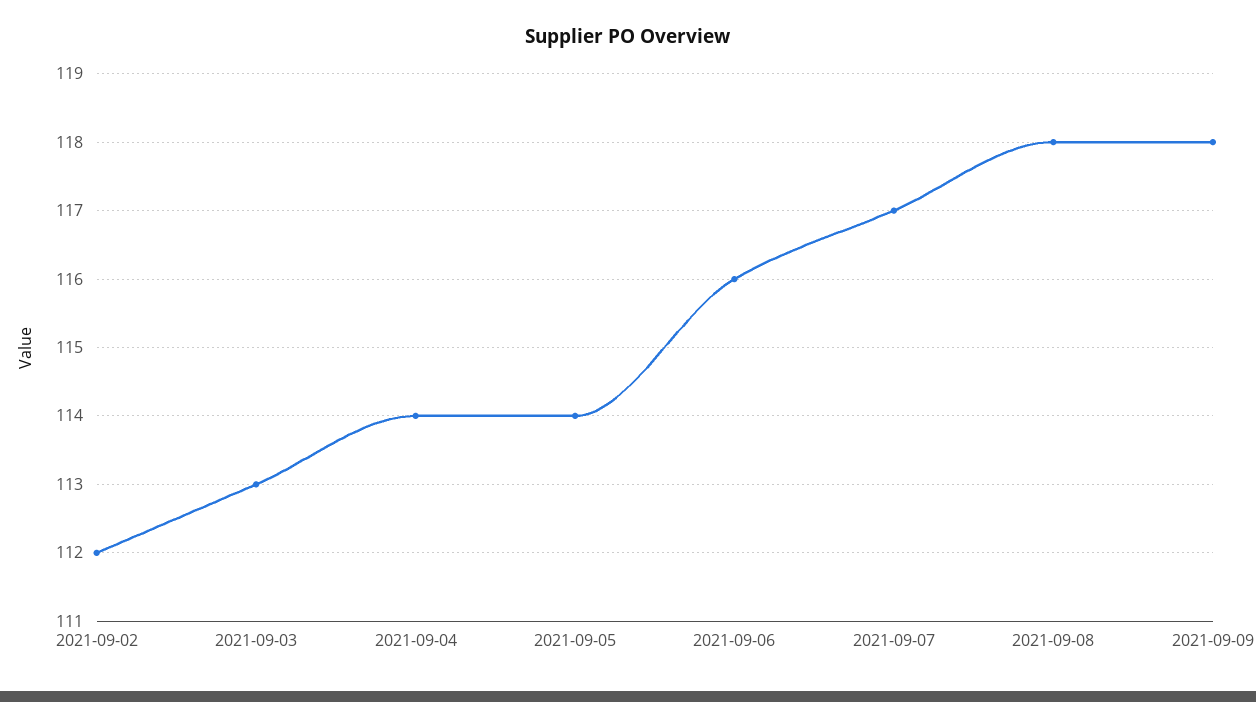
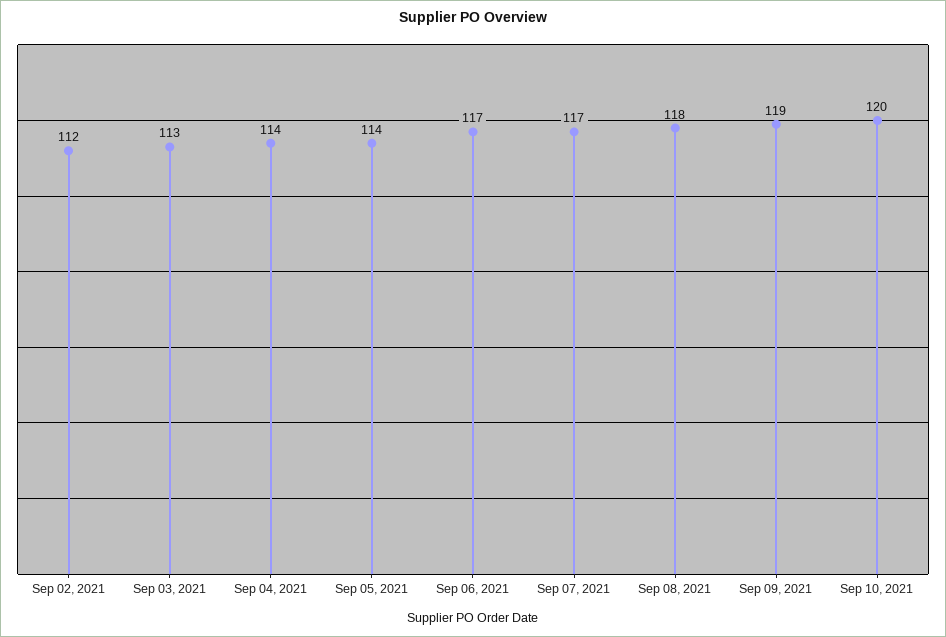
2021-09-06: 116 -> 117
2021-09-09: 118 -> 119
Sep 10, 2021: none -> 120

